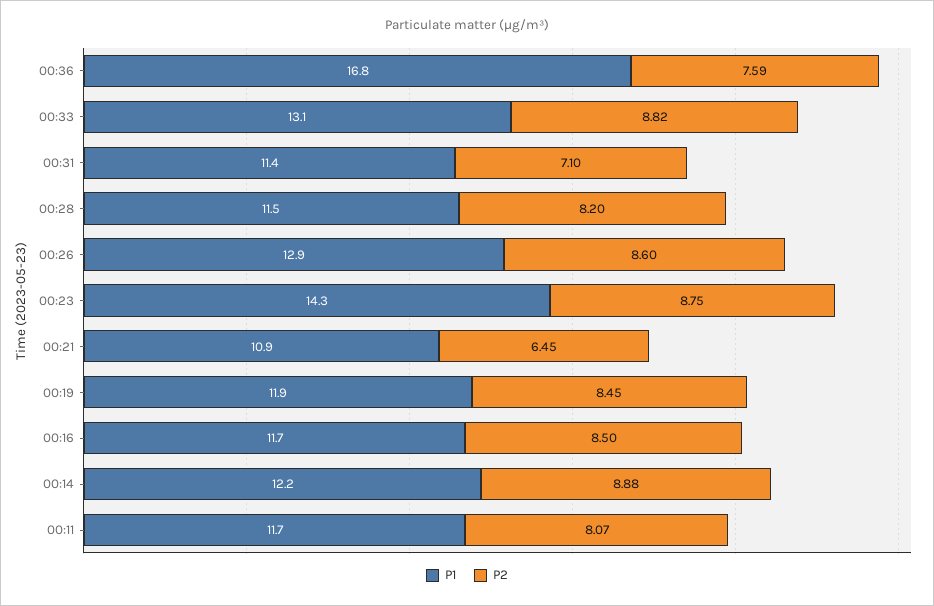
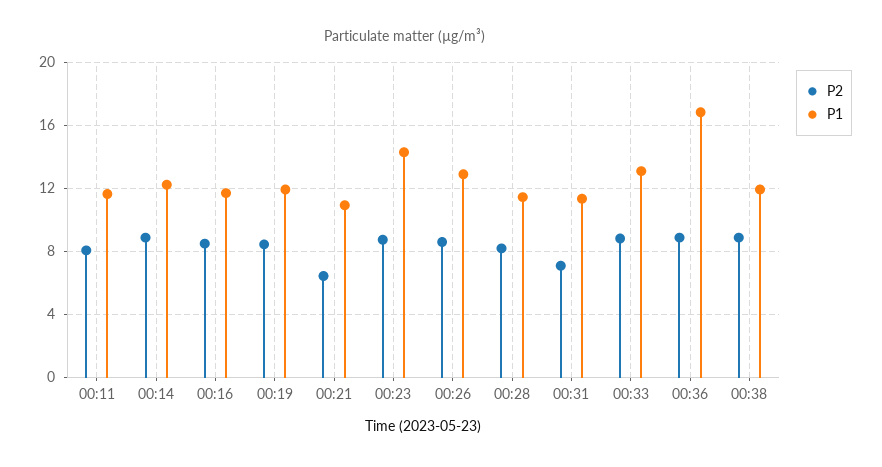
P2, 00:36: 7.59 -> 9
P2, 00:38: none -> 9
P1, 00:38: none -> 12

